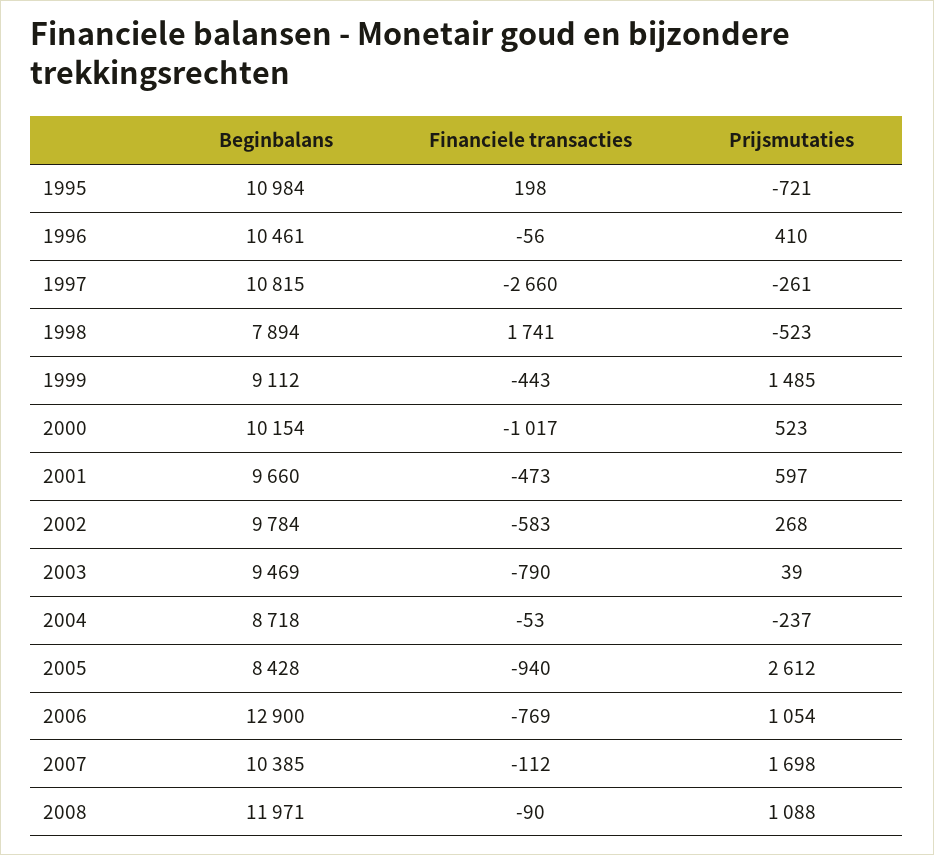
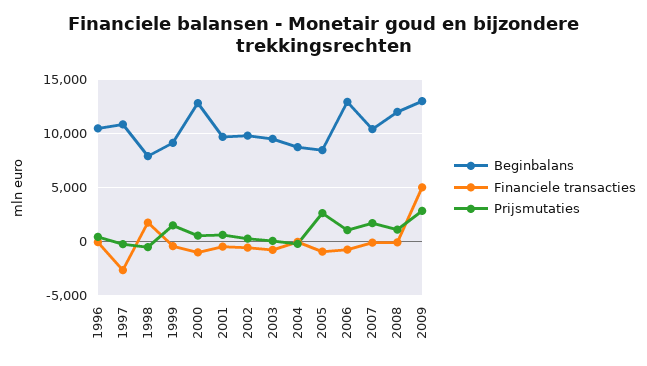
Beginbalans, 1995: 10984 -> none
Financiele transacties, 1995: 198 -> none
Prijsmutaties, 1995: -721 -> none
Beginbalans, 2000: 10154 -> 13000
Beginbalans, 2009: none -> 13000
Financiele transacties, 2009: none -> 5000
Prijsmutaties, 2009: none -> 3000

